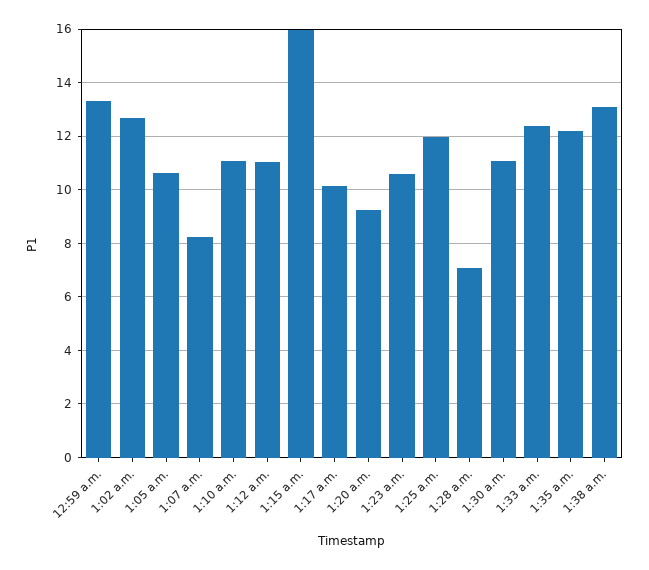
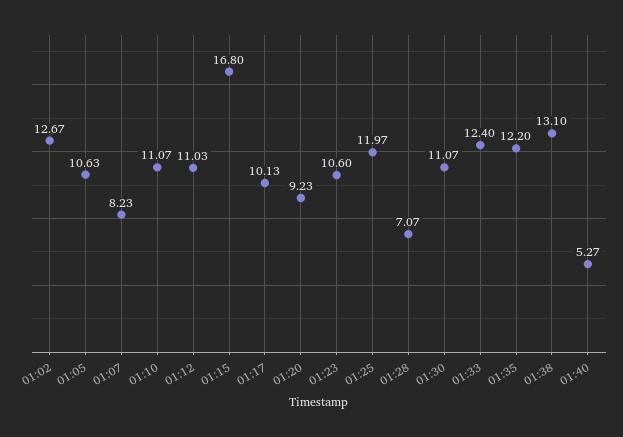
12:59 a.m.: 13.25 -> none
1:15 a.m.: 16 -> 16.8
01:40: none -> 5.27

